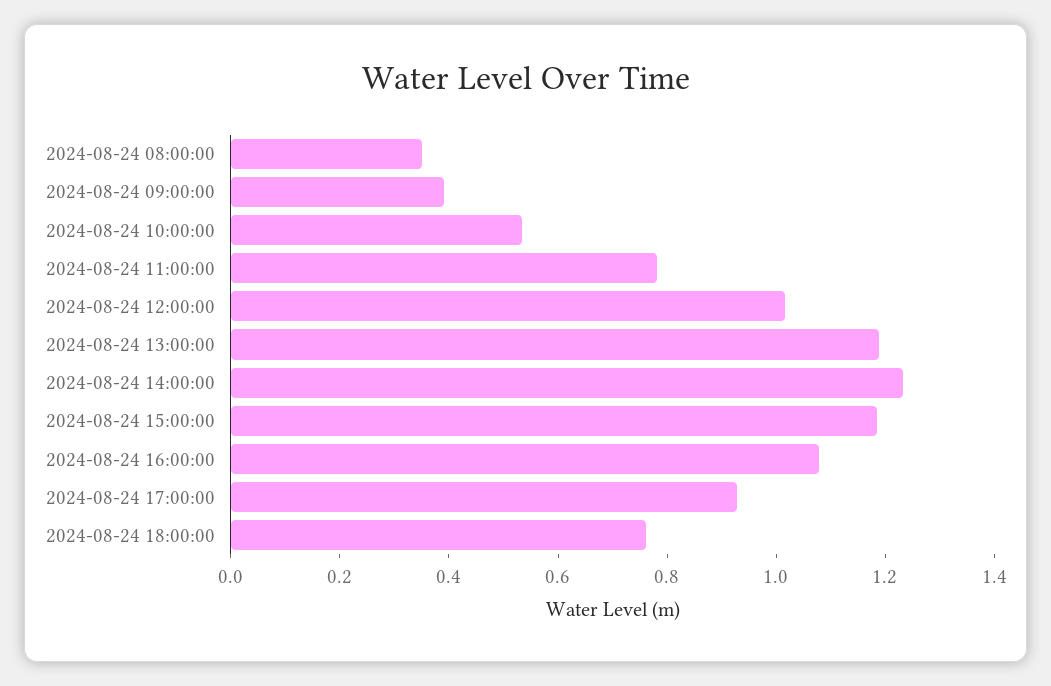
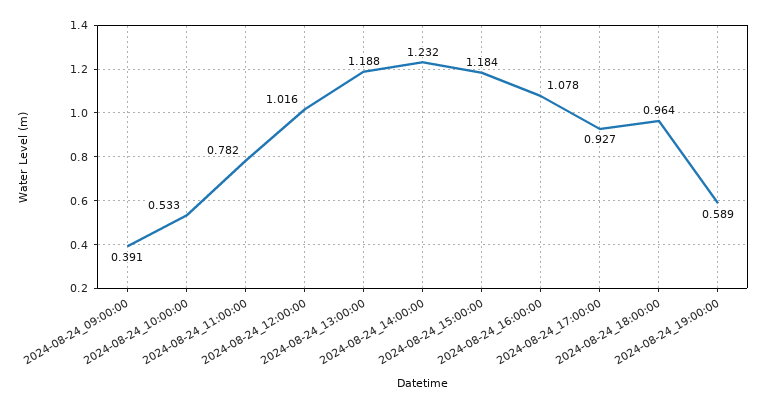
2024-08-24 08:00:00: 0.35 -> none
2024-08-24 18:00:00: 0.75 -> 0.964
2024-08-24_19:00:00: none -> 0.589

